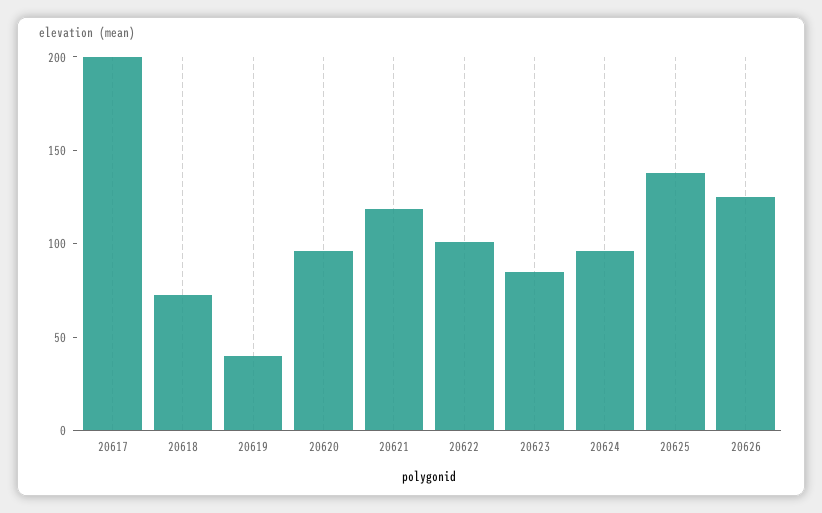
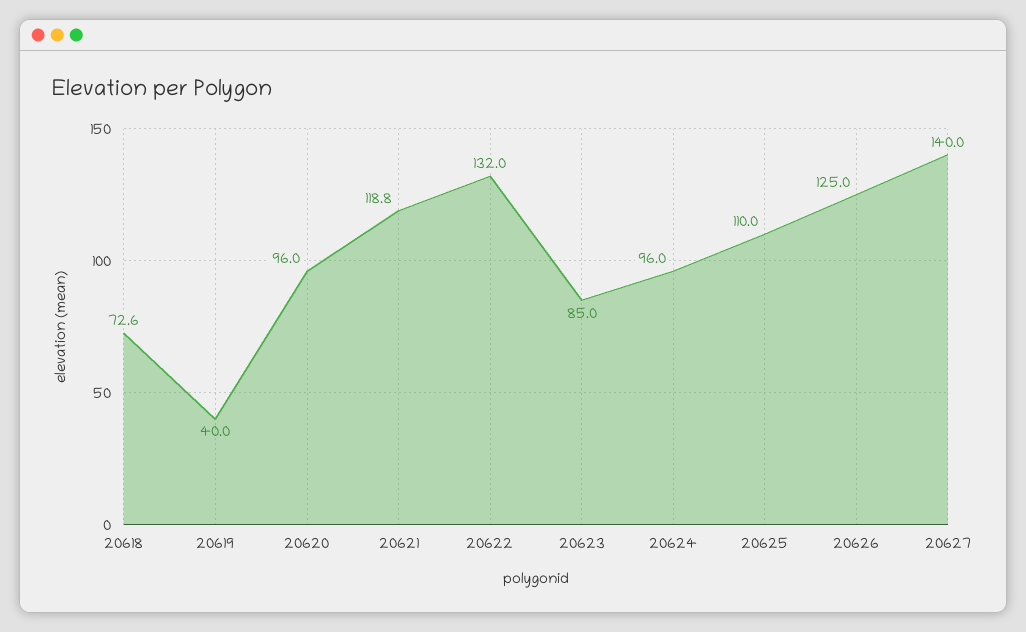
20617: 200 -> none
20622: 100 -> 132
20625: 140 -> 110
20627: none -> 140

